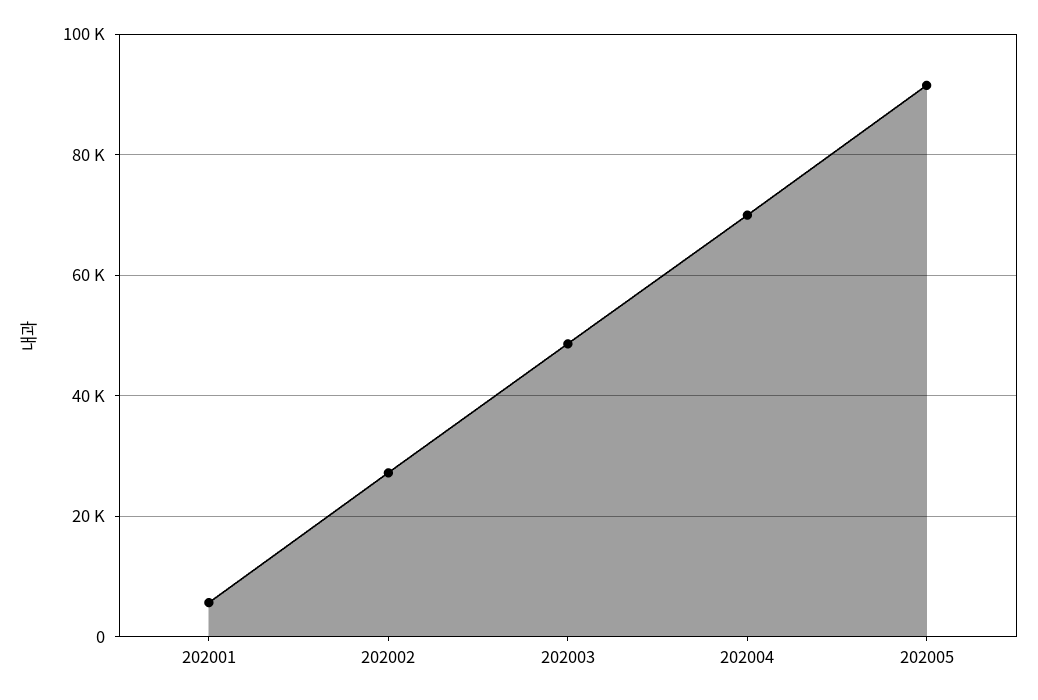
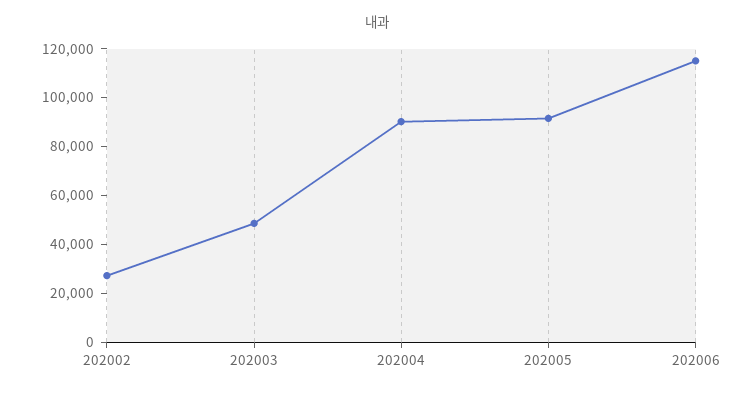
202001: 6000 -> none
202004: 70000 -> 90000
202006: none -> 115000

